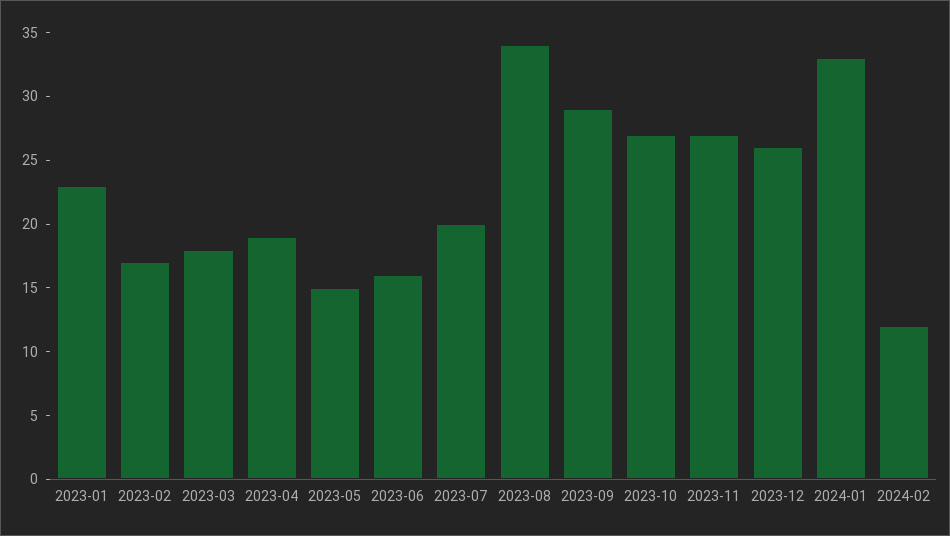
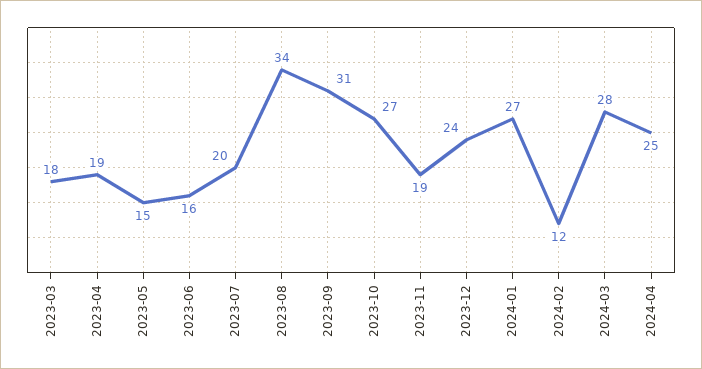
2023-01: 23 -> none
2023-02: 17 -> none
2023-09: 29 -> 31
2023-11: 27 -> 19
2023-12: 26 -> 24
2024-01: 33 -> 27
2024-03: none -> 28
2024-04: none -> 25

